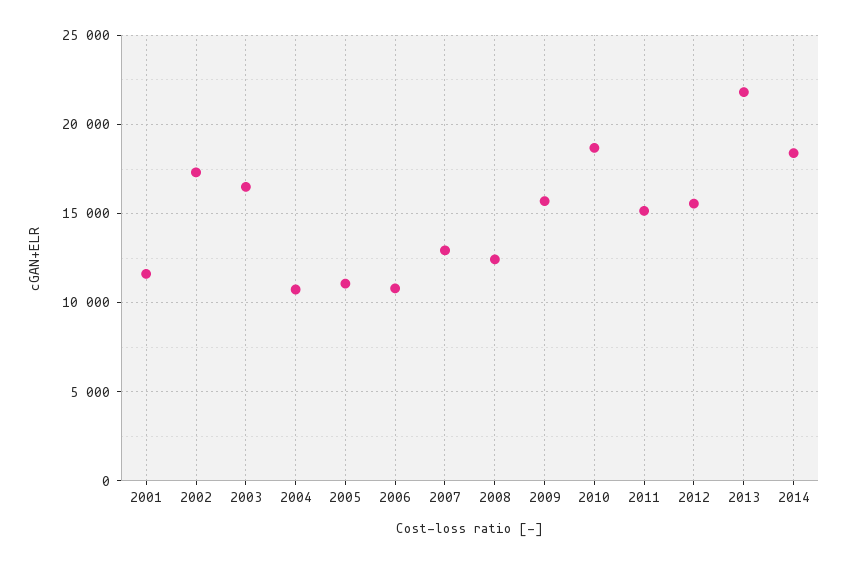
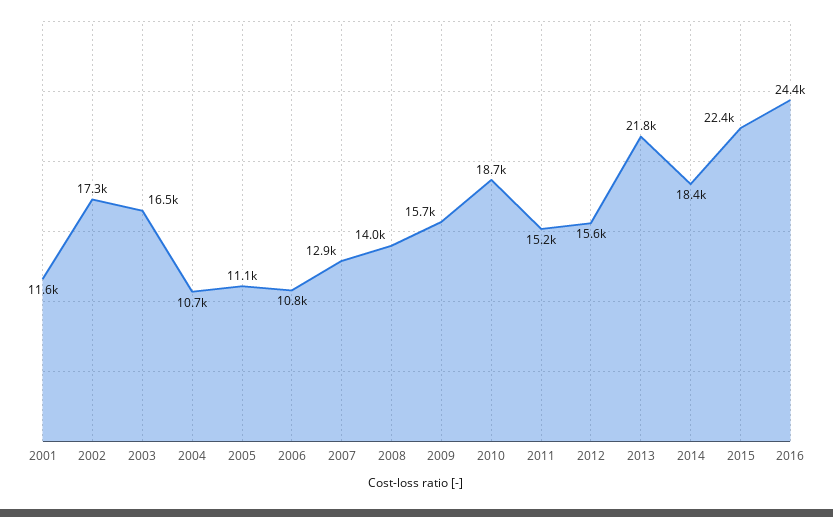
2008: 12500 -> 14000
2015: none -> 22400
2016: none -> 24400

